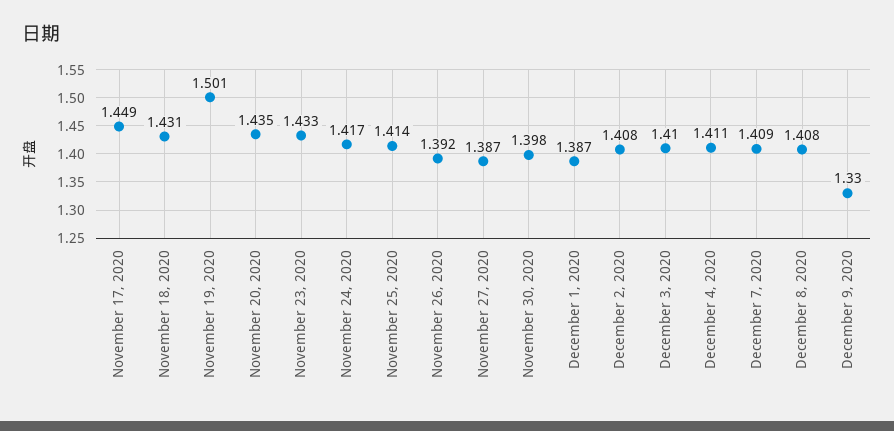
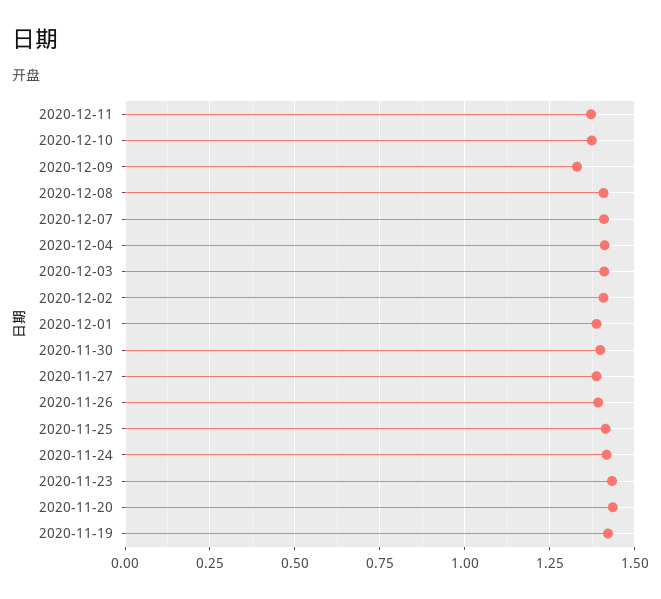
November 17, 2020: 1.449 -> none
November 18, 2020: 1.431 -> none
November 19, 2020: 1.501 -> 1.425
2020-12-11: none -> 1.375
2020-12-10: none -> 1.375

